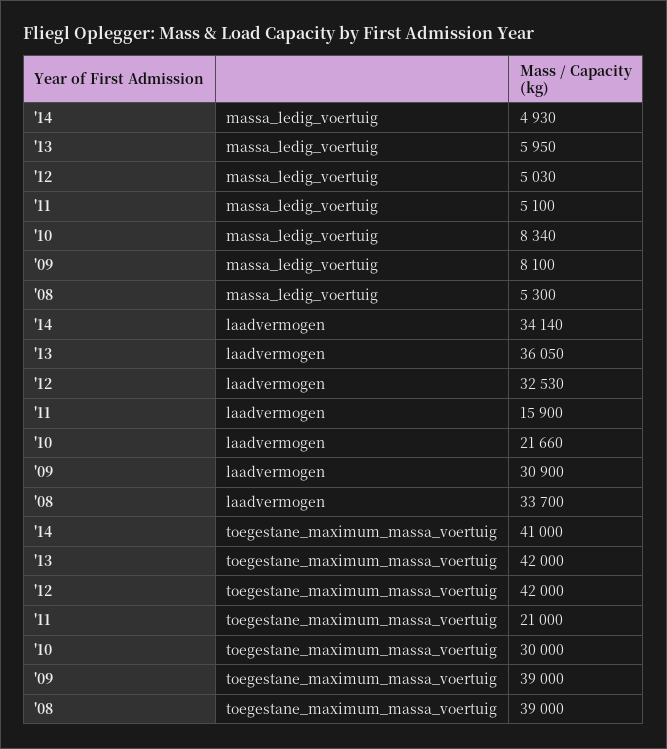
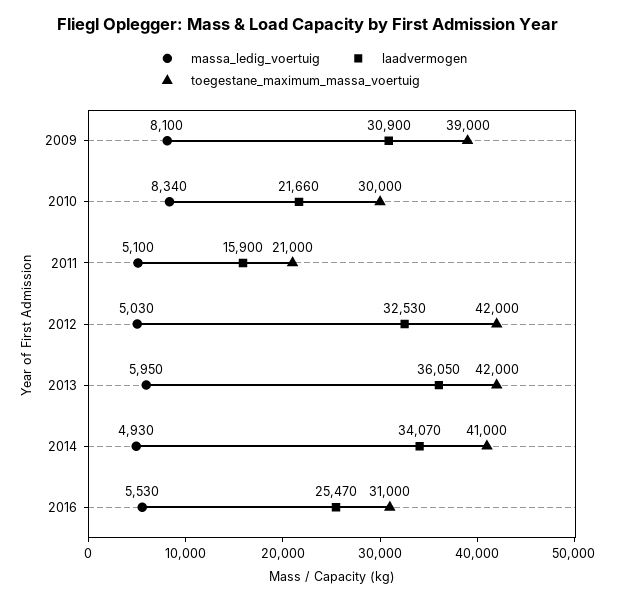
massa_ledig_voertuig, '08: 5300 -> none
laadvermogen, '14: 34140 -> 34070
laadvermogen, '08: 33700 -> none
toegestane_maximum_massa_voertuig, '08: 39000 -> none
massa_ledig_voertuig, 2016: none -> 5530
laadvermogen, 2016: none -> 25470
toegestane_maximum_massa_voertuig, 2016: none -> 31000

